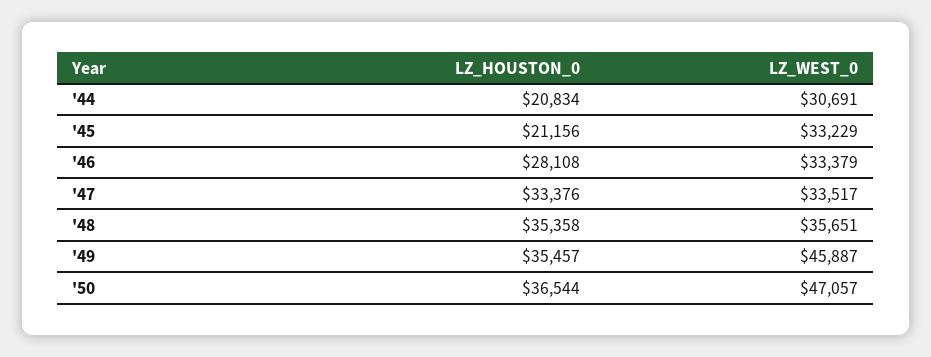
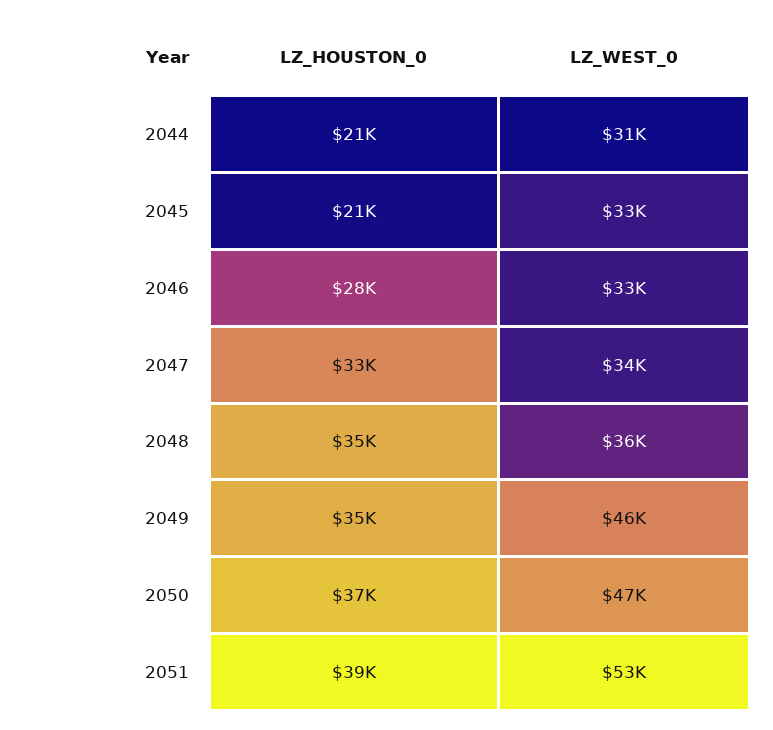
LZ_HOUSTON_0, 2051: none -> 39000
LZ_WEST_0, 2051: none -> 53000

